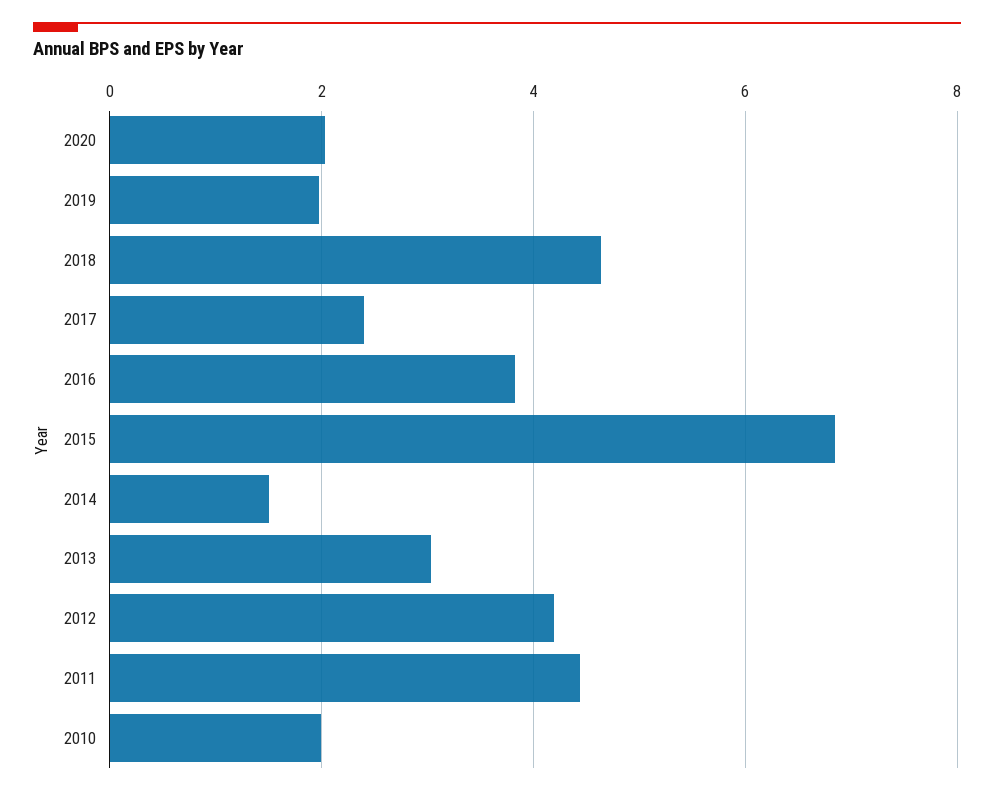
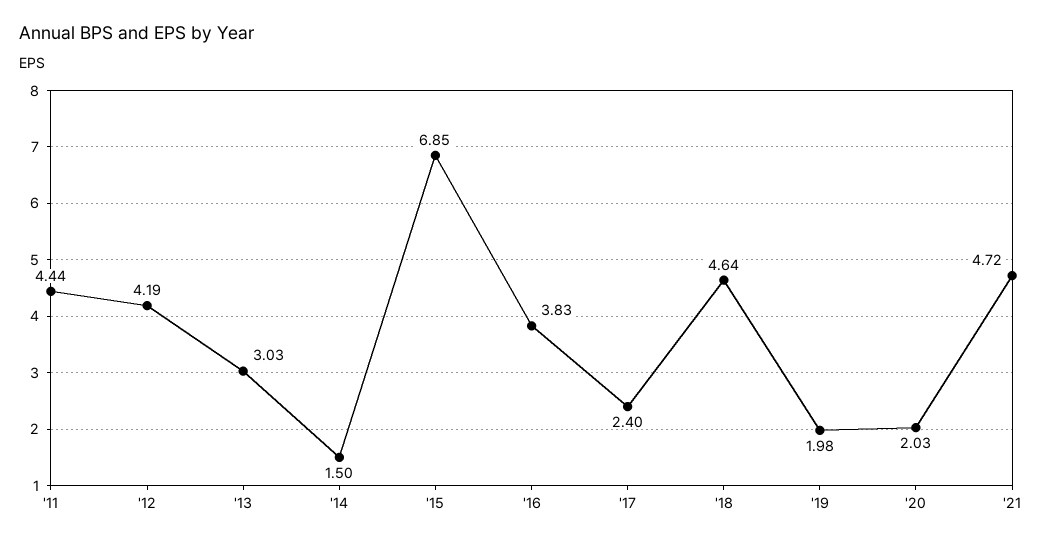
2010: 2 -> none
'21: none -> 4.72

